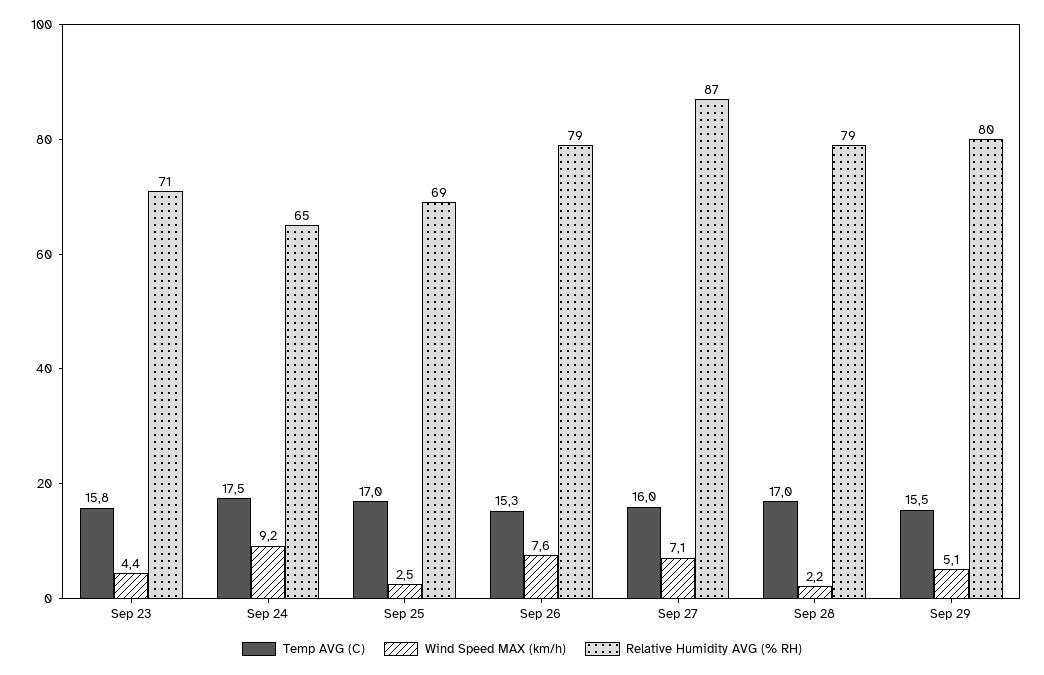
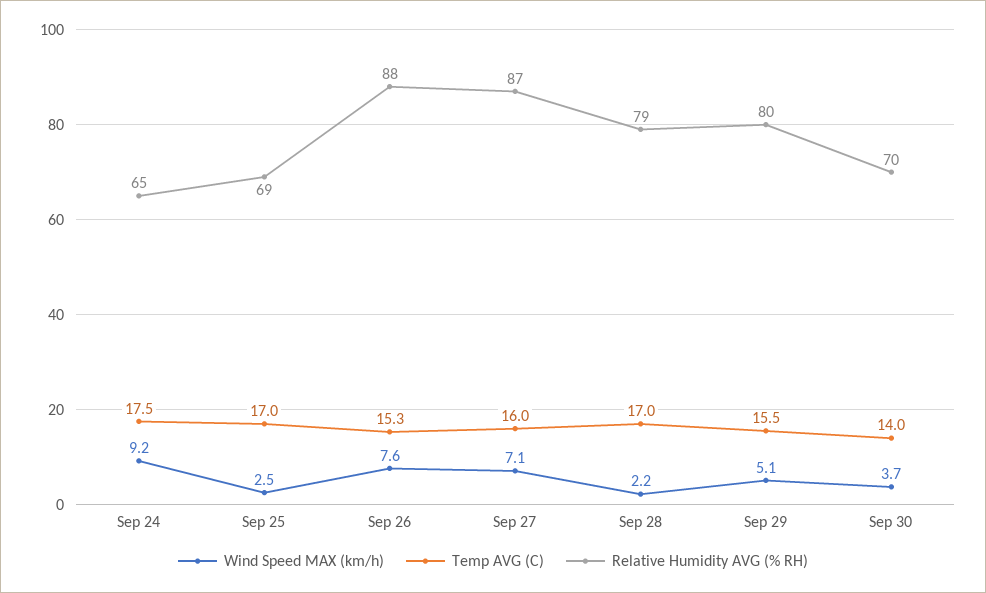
Temp AVG (C), Sep 23: 15.8 -> none
Wind Speed MAX (km/h), Sep 23: 4.4 -> none
Relative Humidity AVG (% RH), Sep 23: 71 -> none
Relative Humidity AVG (% RH), Sep 26: 79 -> 88
Wind Speed MAX (km/h), Sep 30: none -> 3.7
Temp AVG (C), Sep 30: none -> 14
Relative Humidity AVG (% RH), Sep 30: none -> 70

